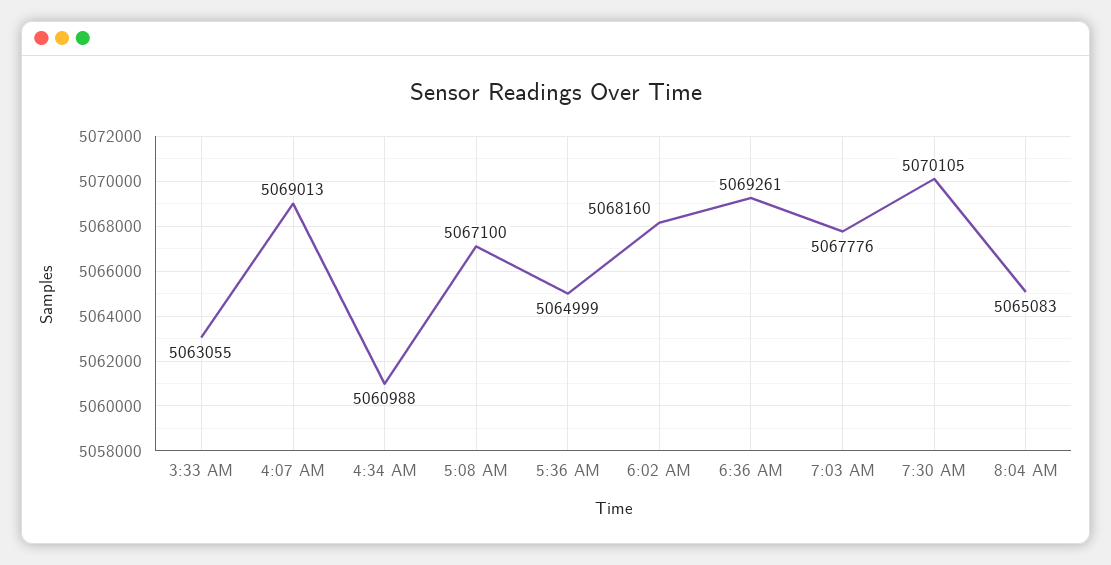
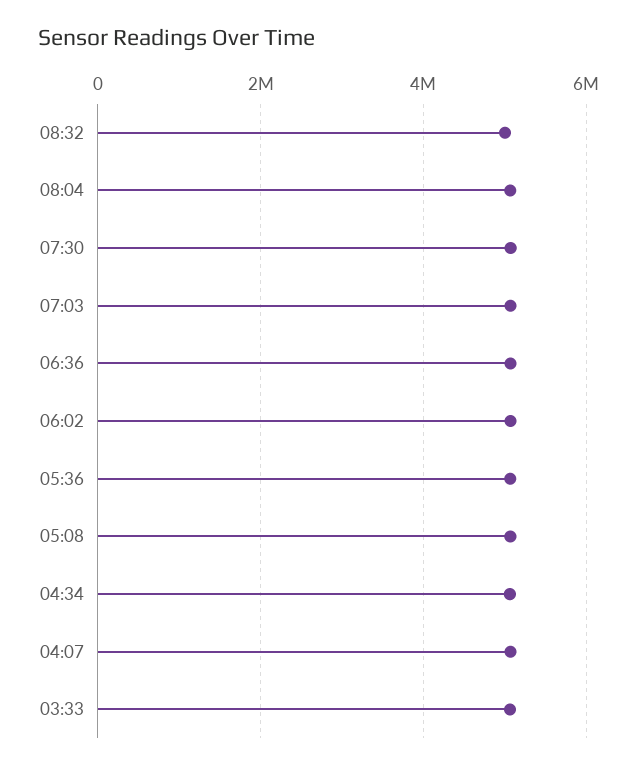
08:32: none -> 5000000

